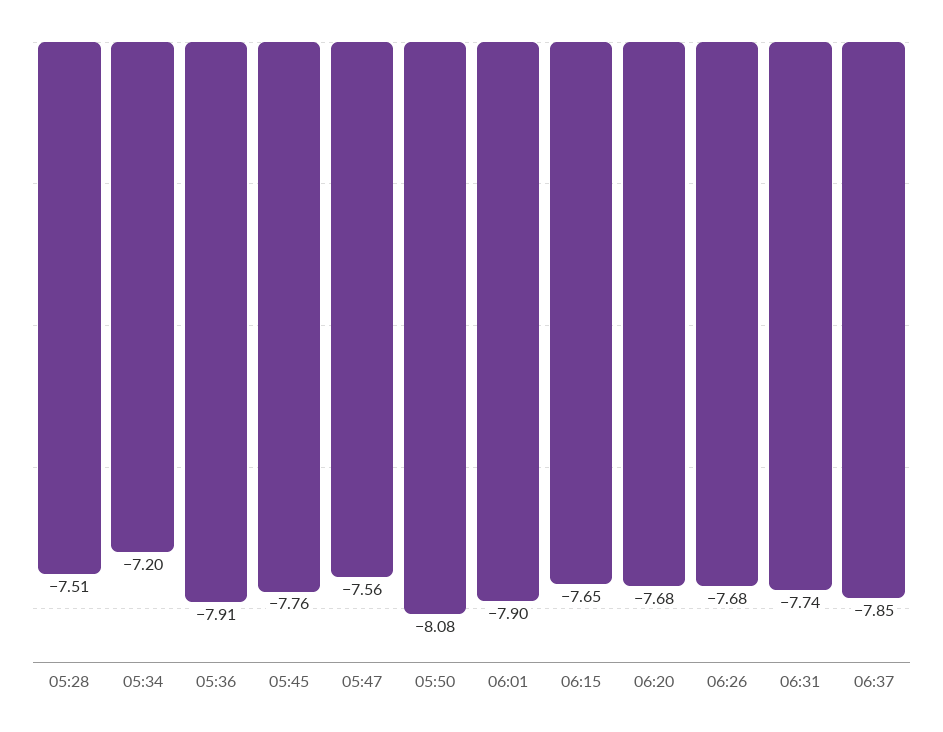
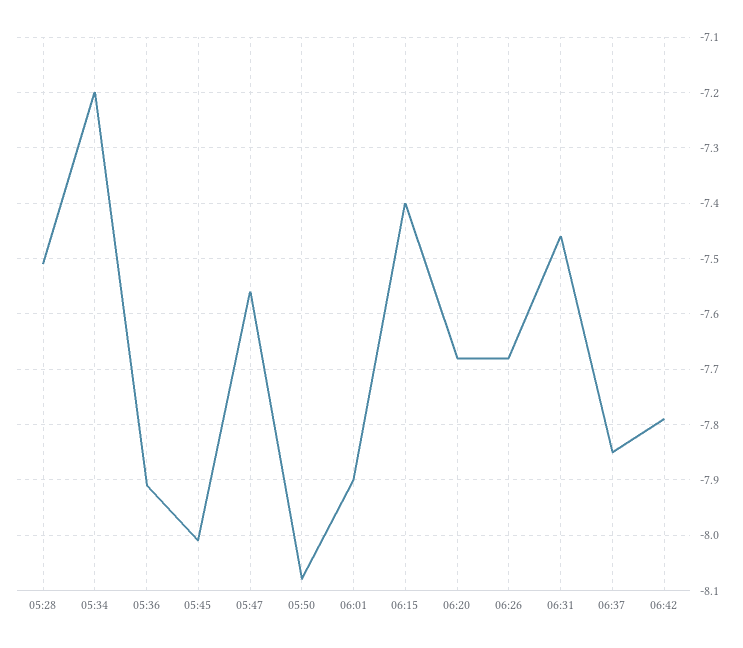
05:45: -7.76 -> -8
06:15: -7.65 -> -7.4
06:31: -7.74 -> -7.45
06:42: none -> -7.8

